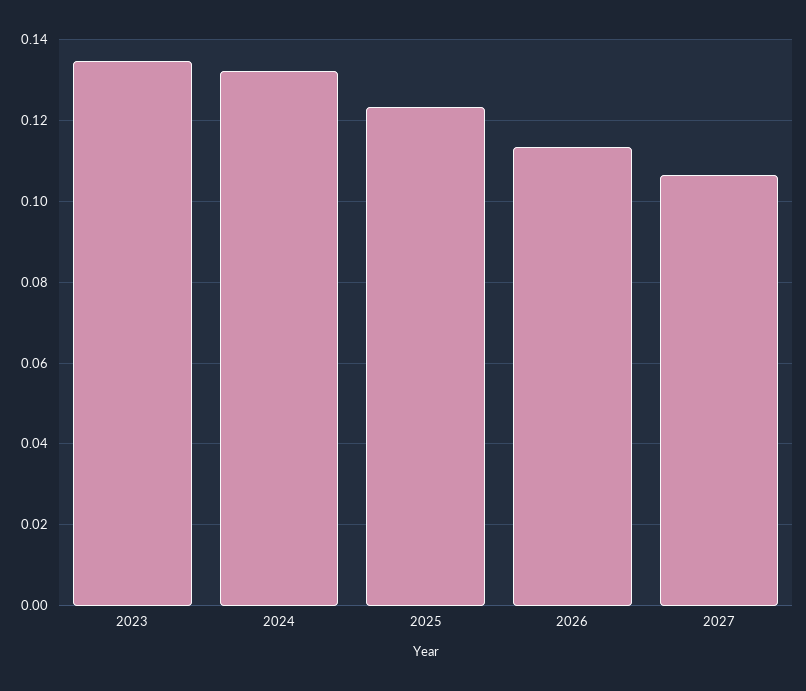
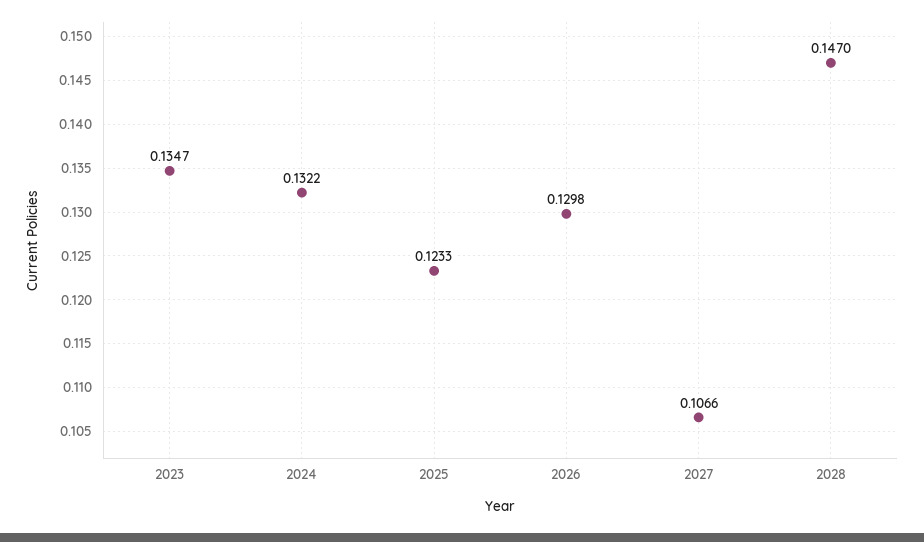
2026: 0.114 -> 0.1298
2028: none -> 0.147

